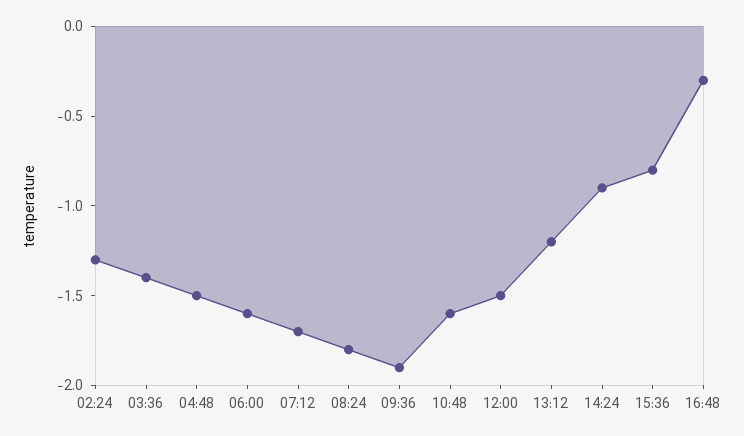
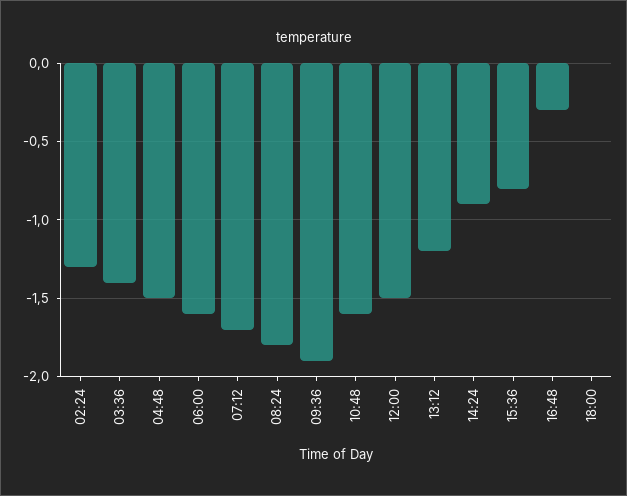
18:00: none -> 0

